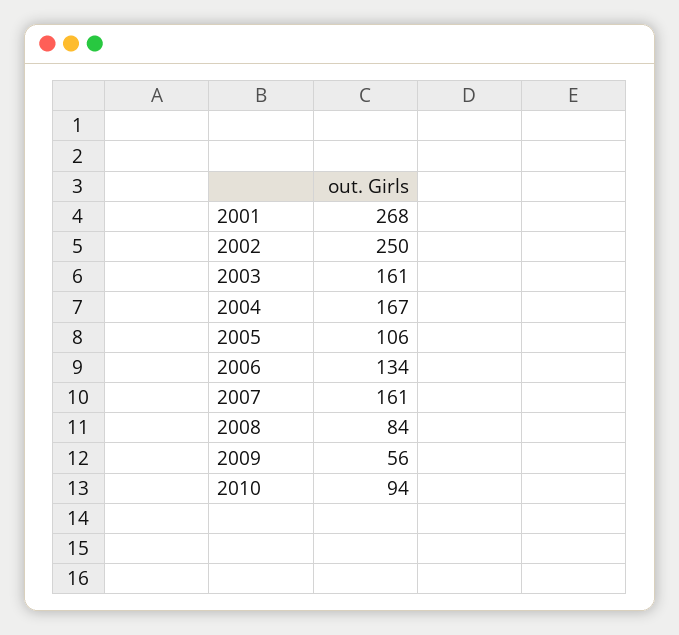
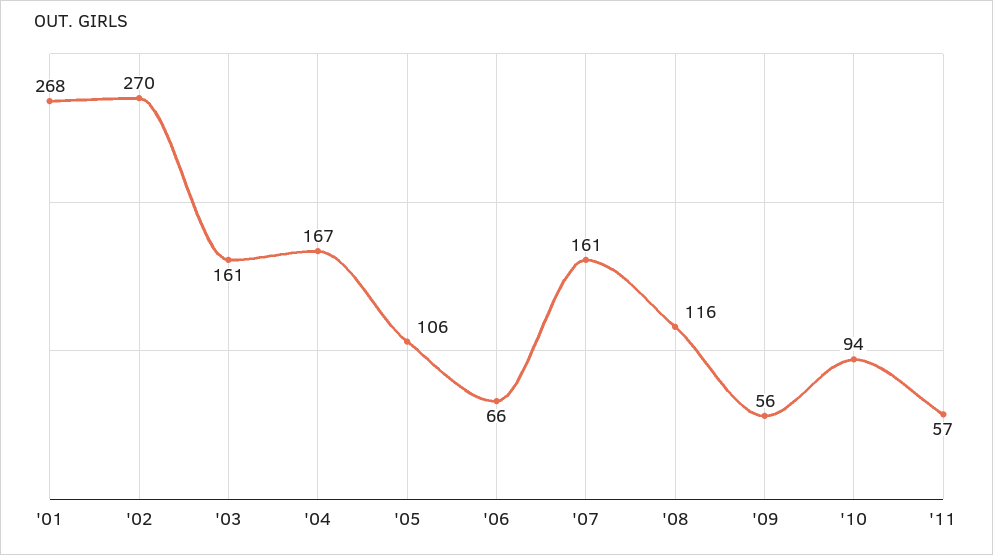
2002: 250 -> 270
2006: 134 -> 66
2008: 84 -> 116
'11: none -> 57

